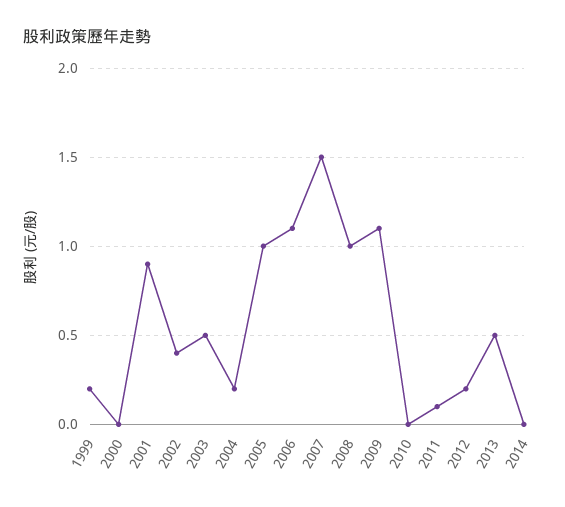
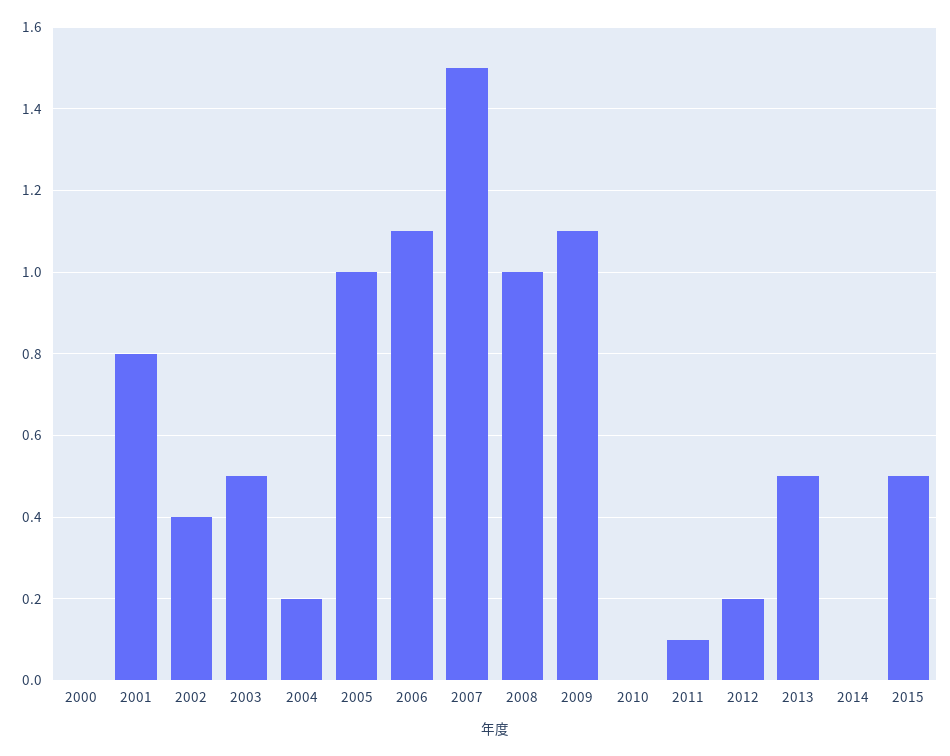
1999: 0.2 -> none
2001: 0.9 -> 0.8
2015: none -> 0.5

